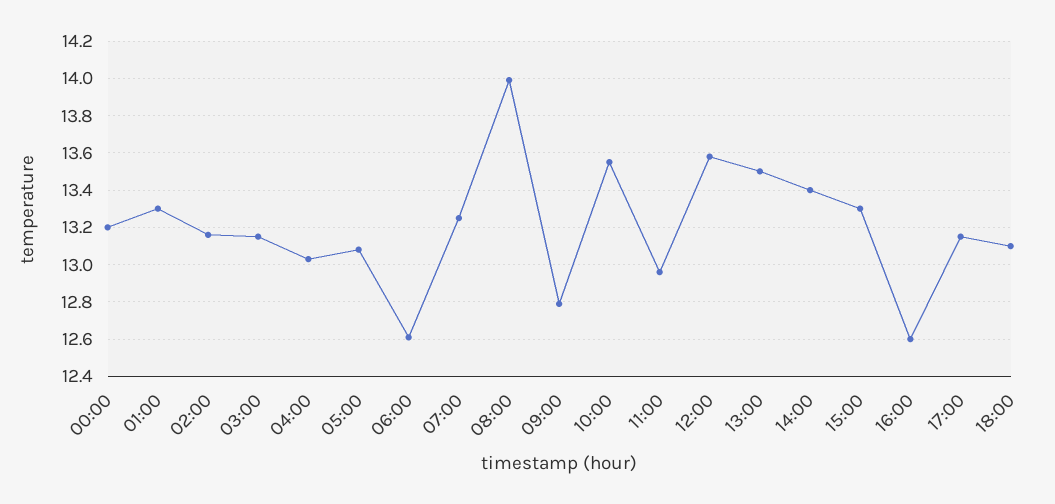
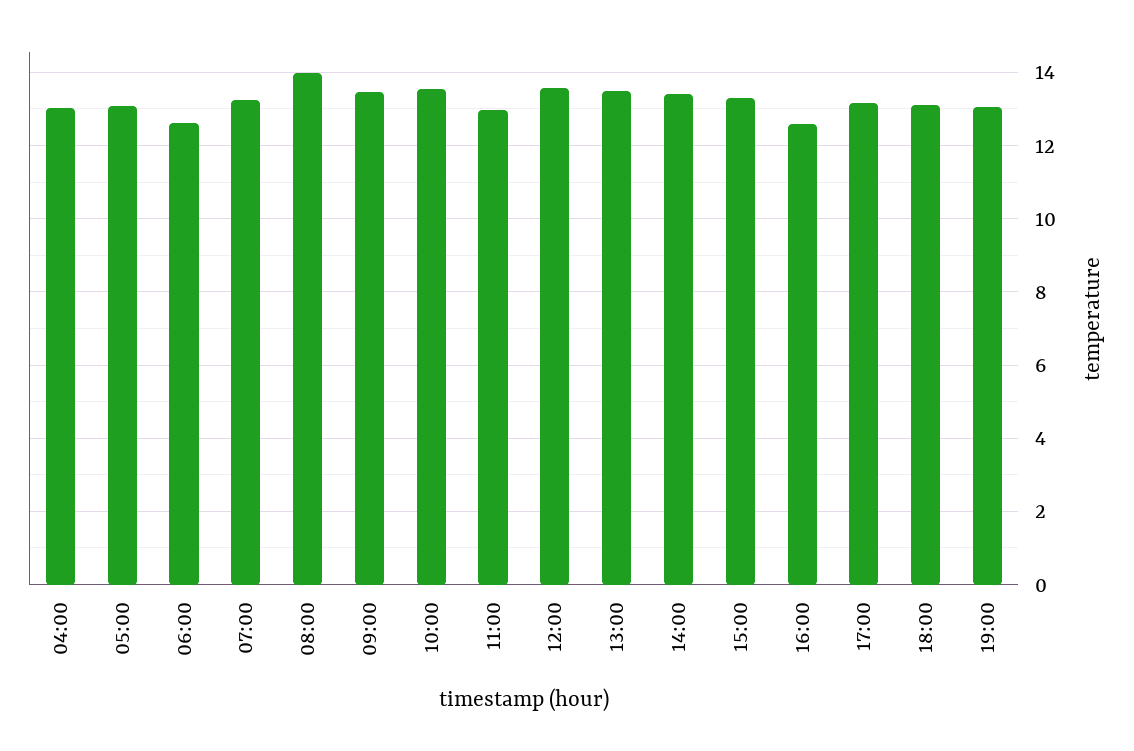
00:00: 13.2 -> none
01:00: 13.3 -> none
02:00: 13.15 -> none
03:00: 13.15 -> none
09:00: 12.8 -> 13.4
19:00: none -> 13

